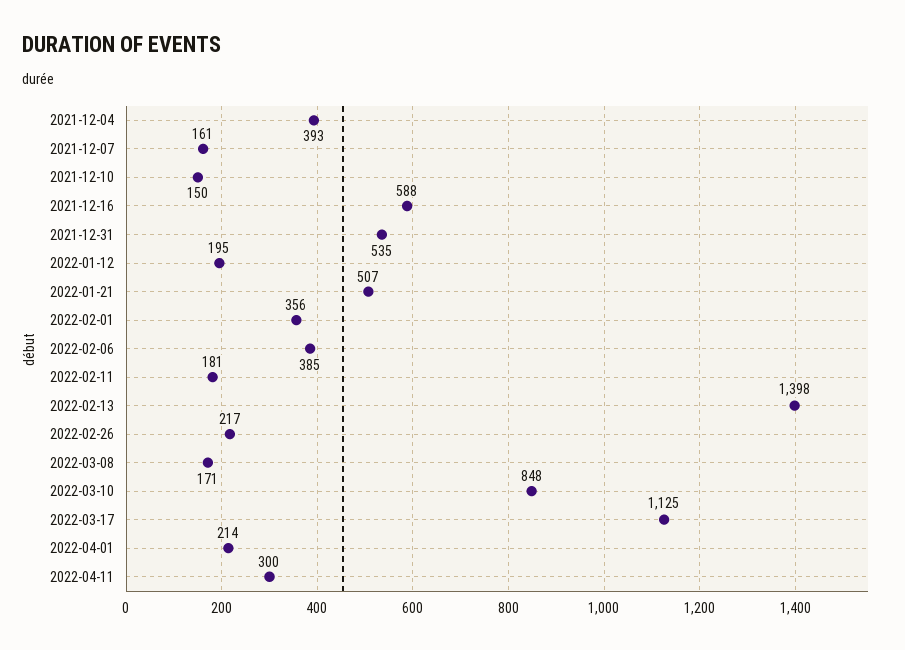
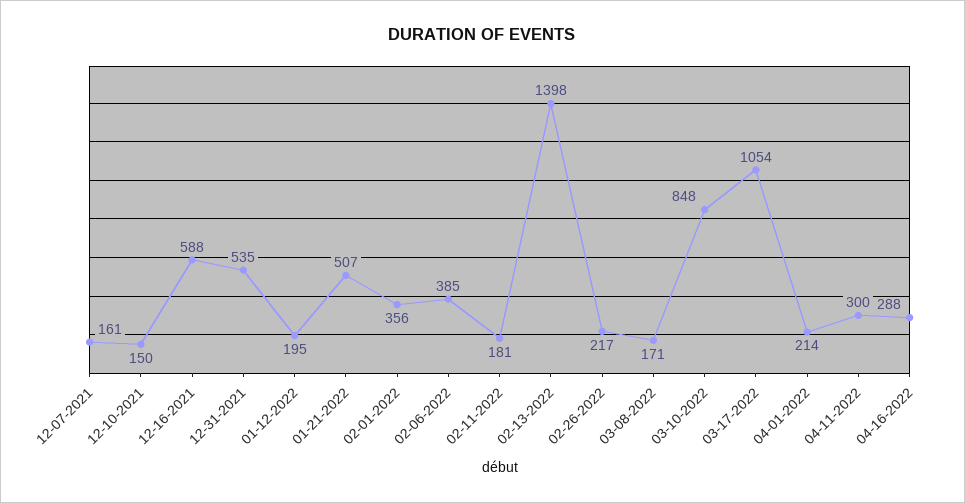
2021-12-04: 393 -> none
2022-03-17: 1125 -> 1054
04-16-2022: none -> 288

